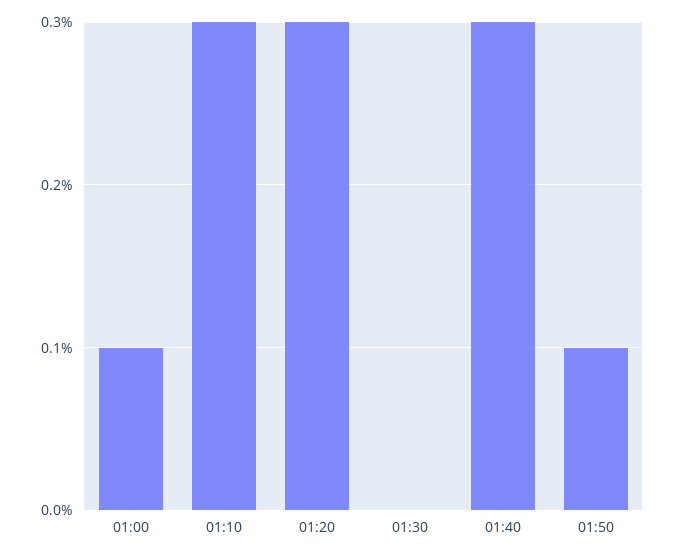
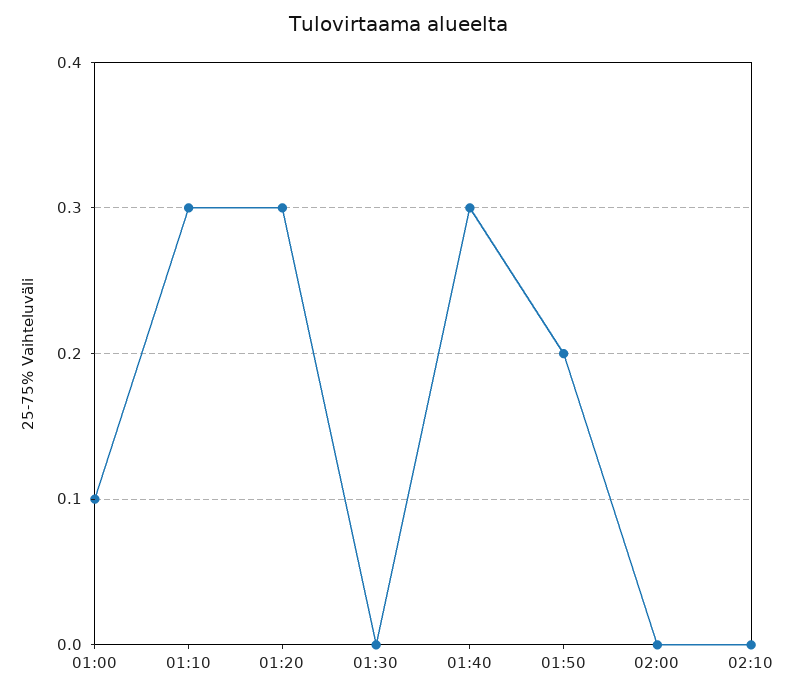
01:50: 0.1 -> 0.2
02:00: none -> 0
02:10: none -> 0

